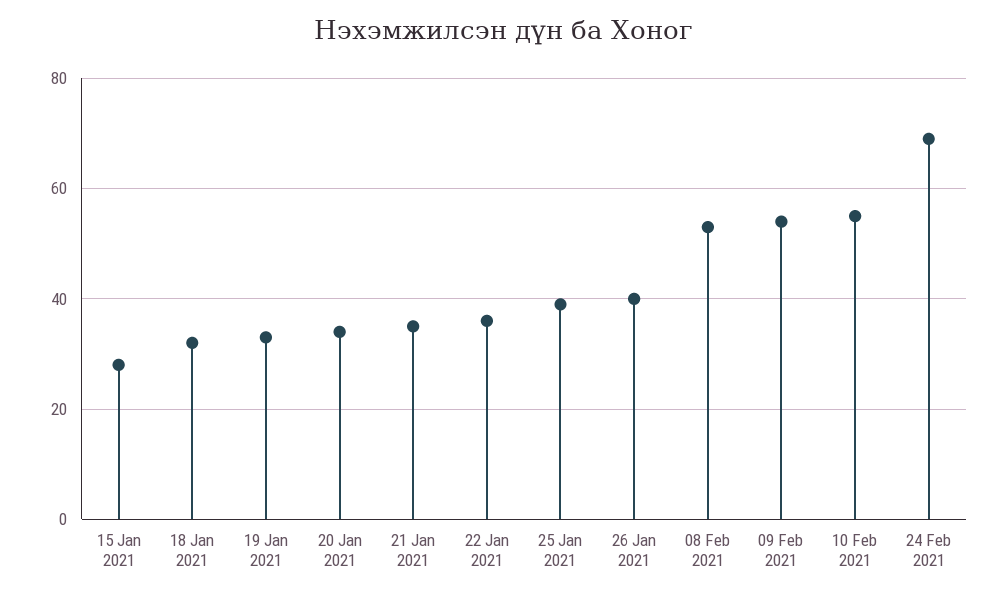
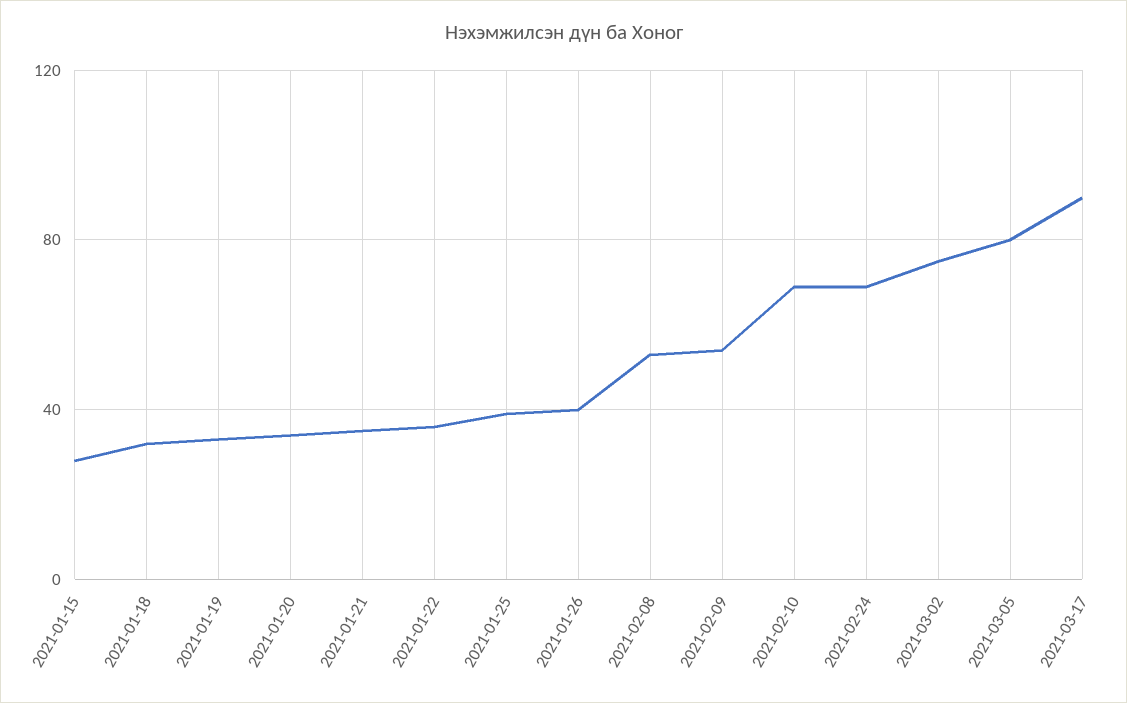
10 Feb 2021: 55 -> 70
2021-03-02: none -> 75
2021-03-05: none -> 80
2021-03-17: none -> 90

